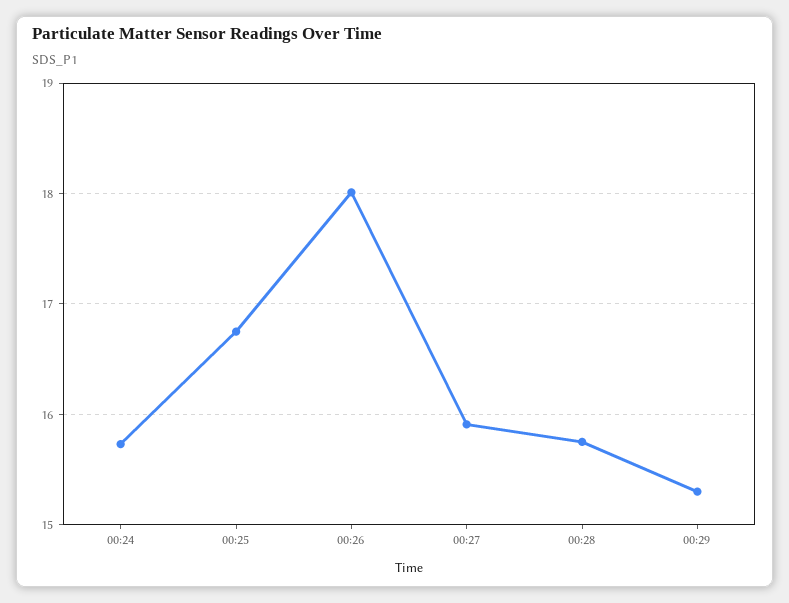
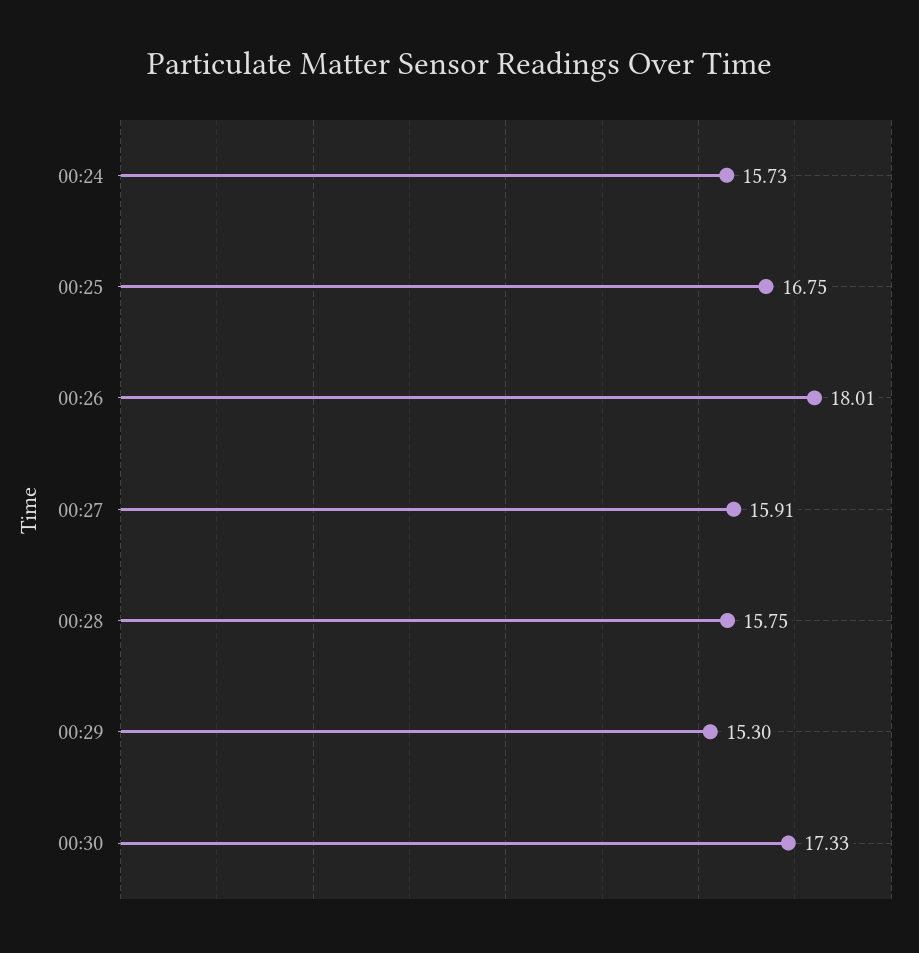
00:30: none -> 17.33

